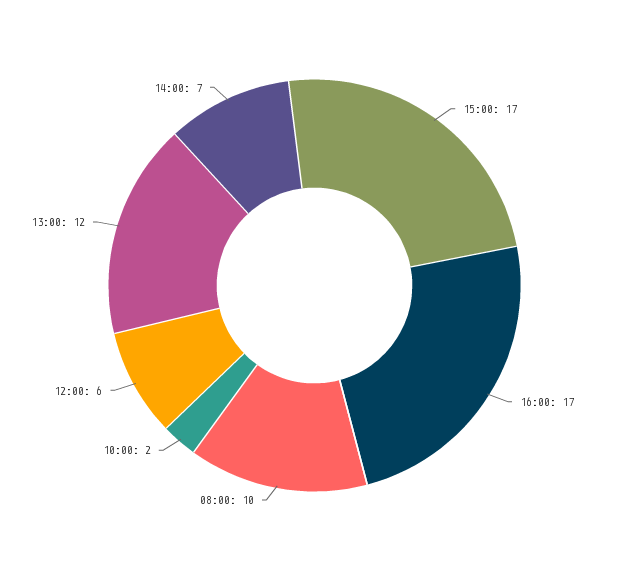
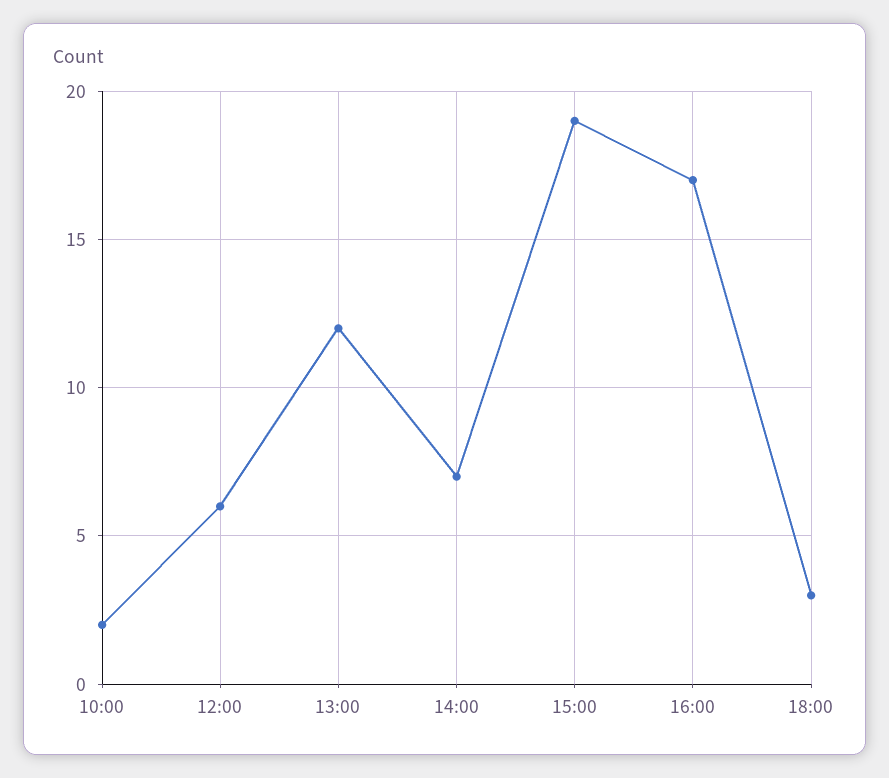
15:00: 17 -> 19
08:00: 10 -> none
18:00: none -> 3

